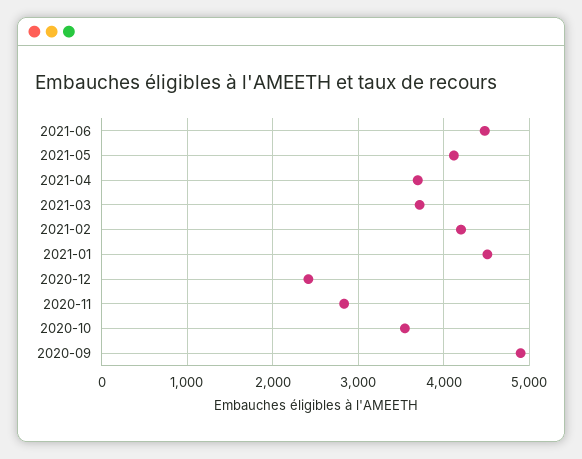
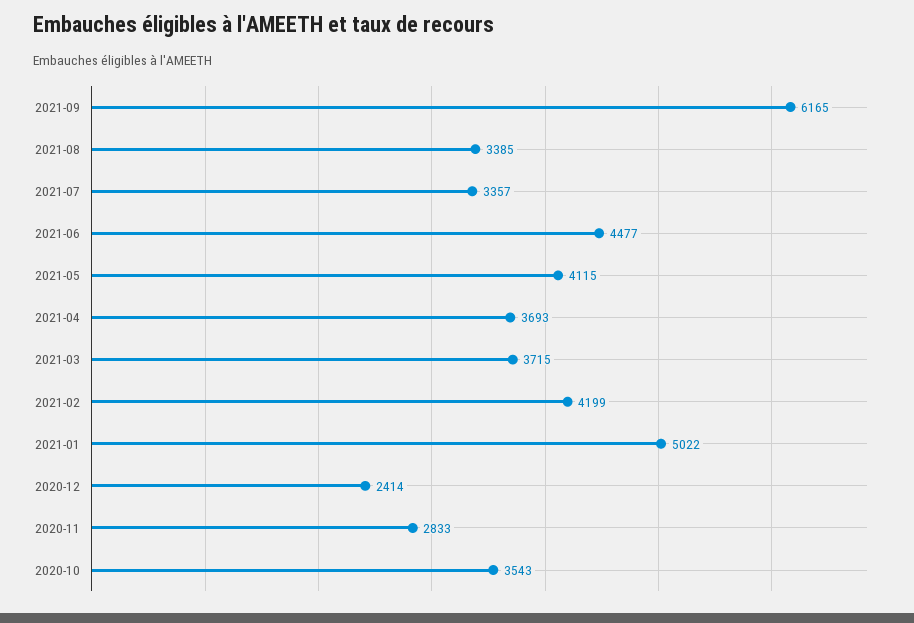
2021-01: 4500 -> 5022
2020-09: 4900 -> none
2021-09: none -> 6165
2021-08: none -> 3385
2021-07: none -> 3357

